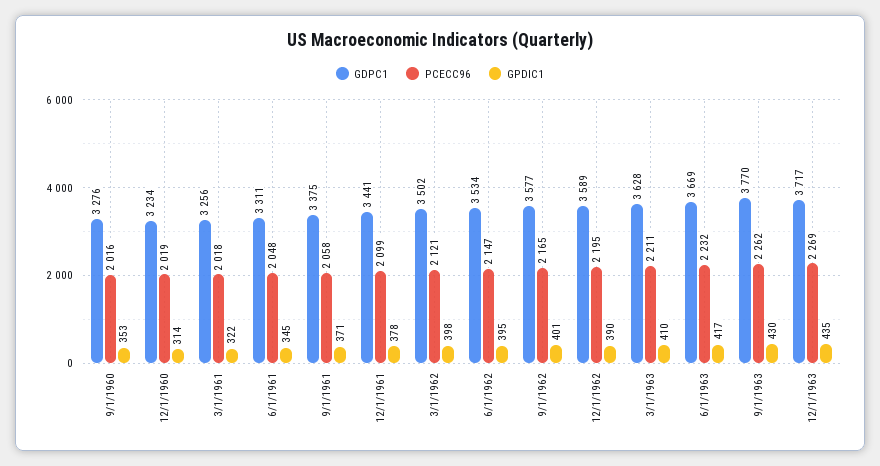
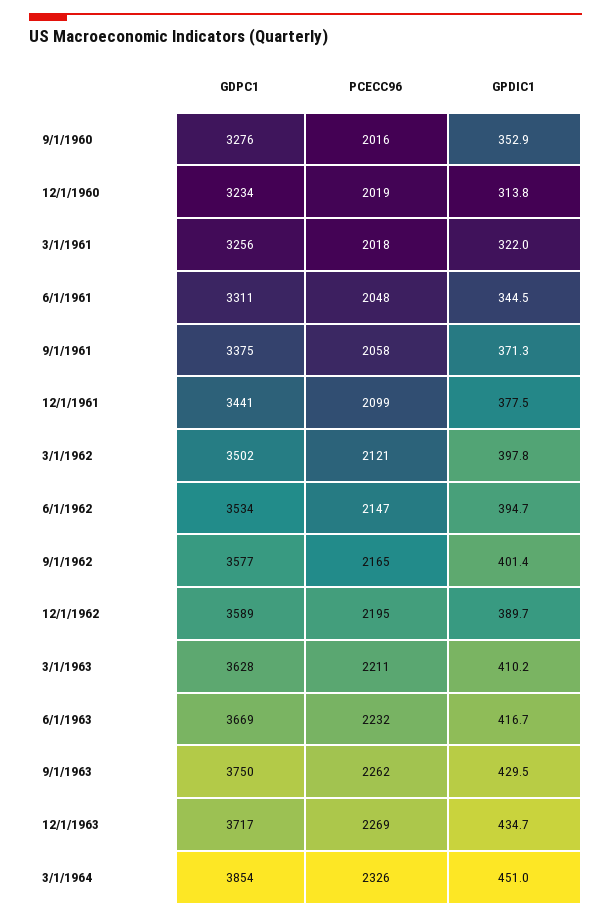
GDPC1, 9/1/1963: 3770 -> 3750
GDPC1, 3/1/1964: none -> 3854
PCECC96, 3/1/1964: none -> 2326
GPDIC1, 3/1/1964: none -> 451

